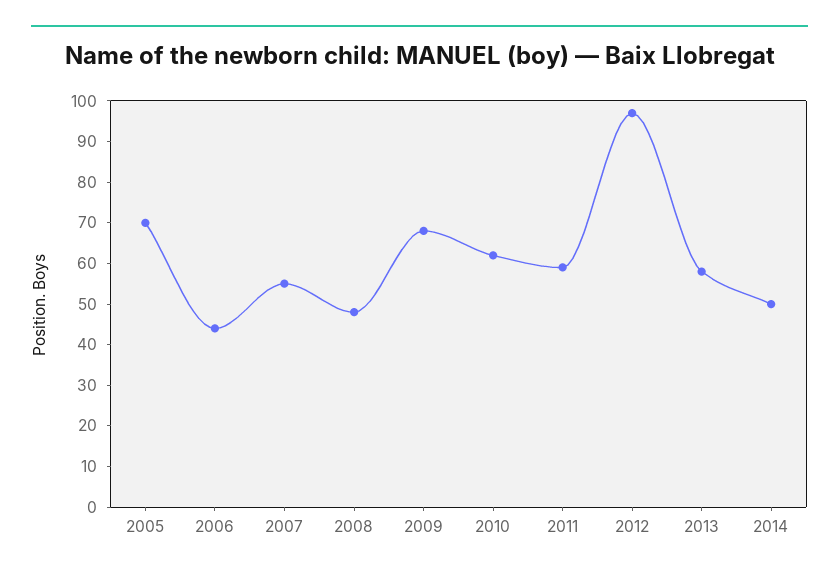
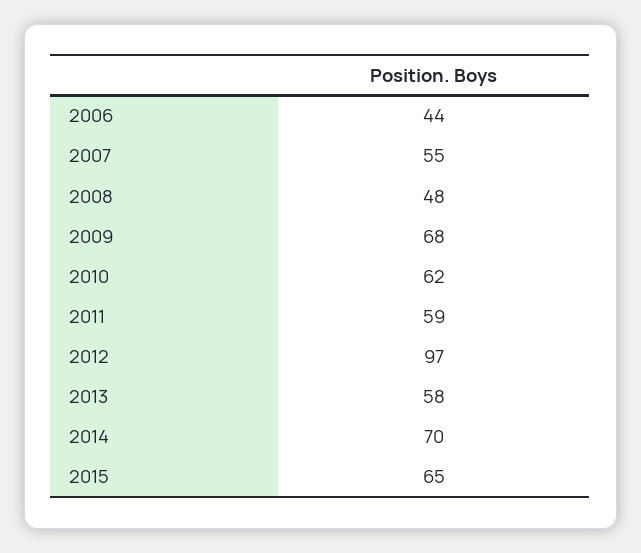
2005: 70 -> none
2014: 50 -> 70
2015: none -> 65

